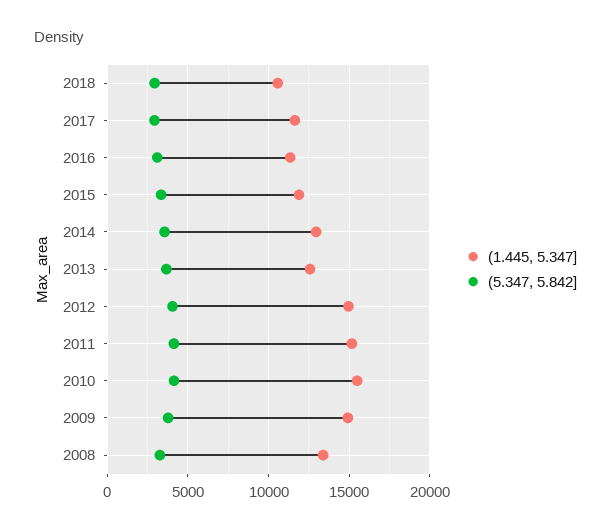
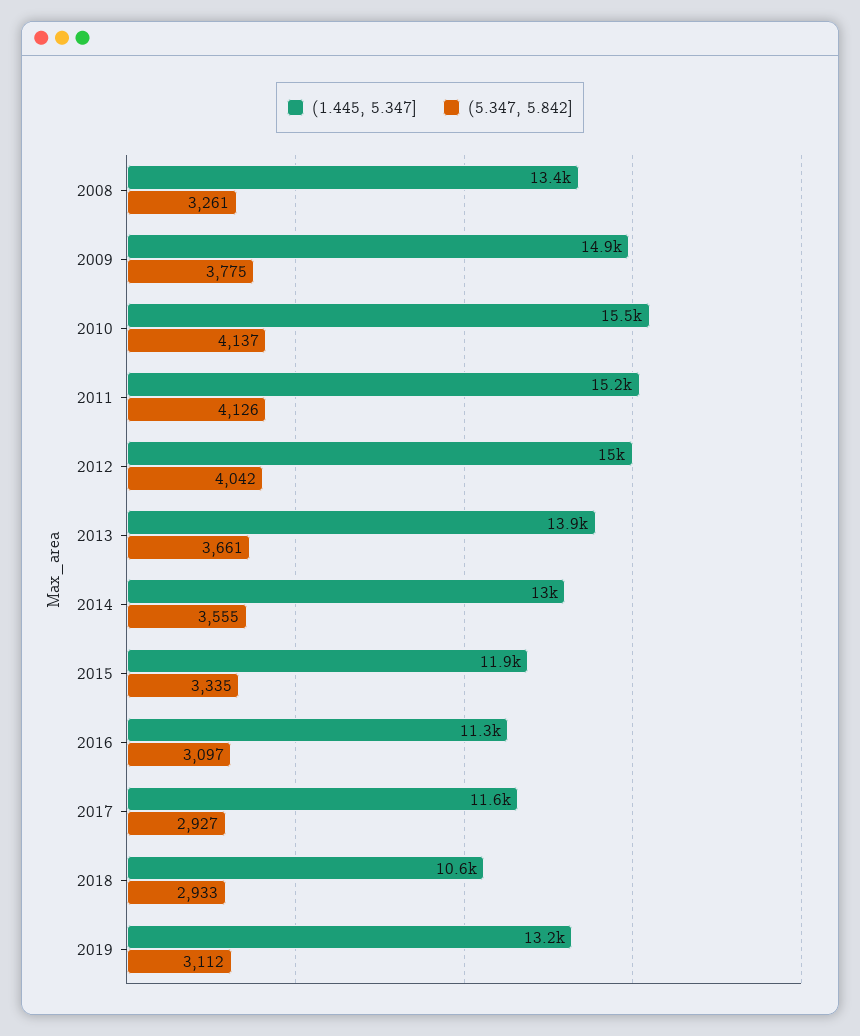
(1.445, 5.347], 2013: 12500 -> 13900
(1.445, 5.347], 2019: none -> 13200
(5.347, 5.842], 2019: none -> 3112

